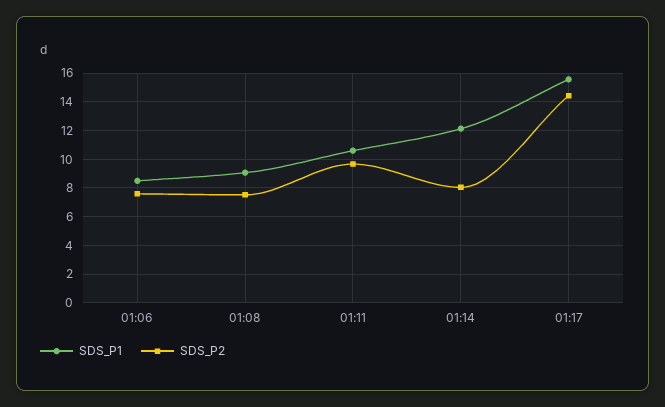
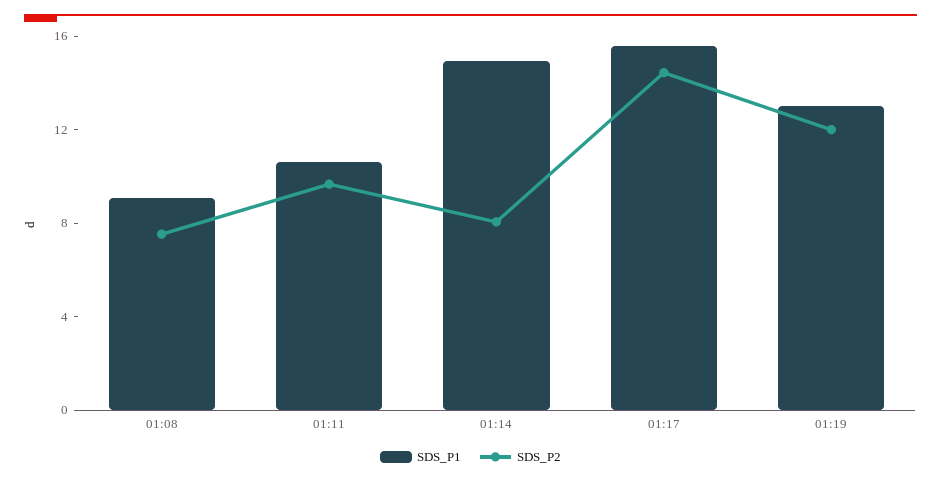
SDS_P1, 01:06: 8.5 -> none
SDS_P2, 01:06: 7.5 -> none
SDS_P1, 01:14: 12 -> 15
SDS_P1, 01:19: none -> 13
SDS_P2, 01:19: none -> 12

